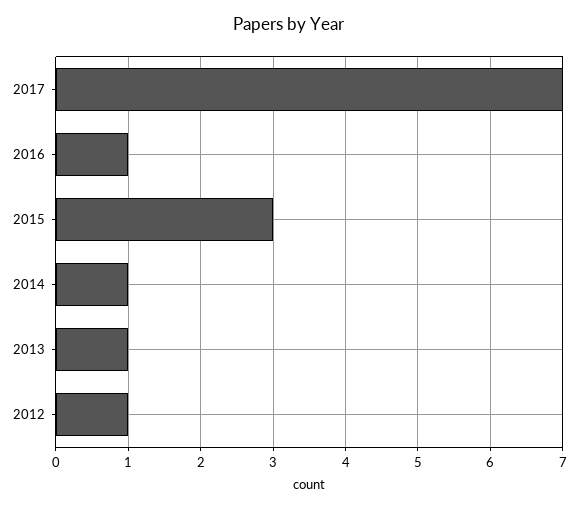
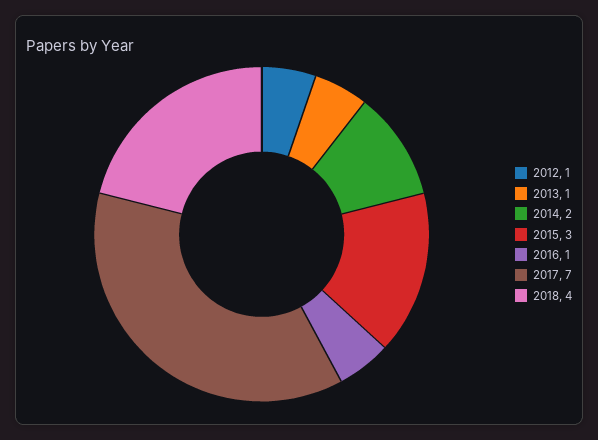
2014: 1 -> 2
2018: none -> 4

